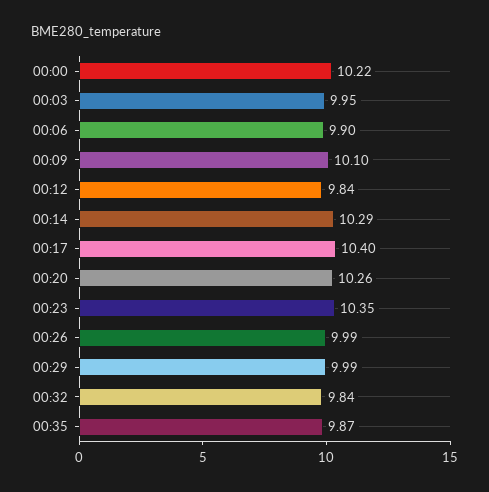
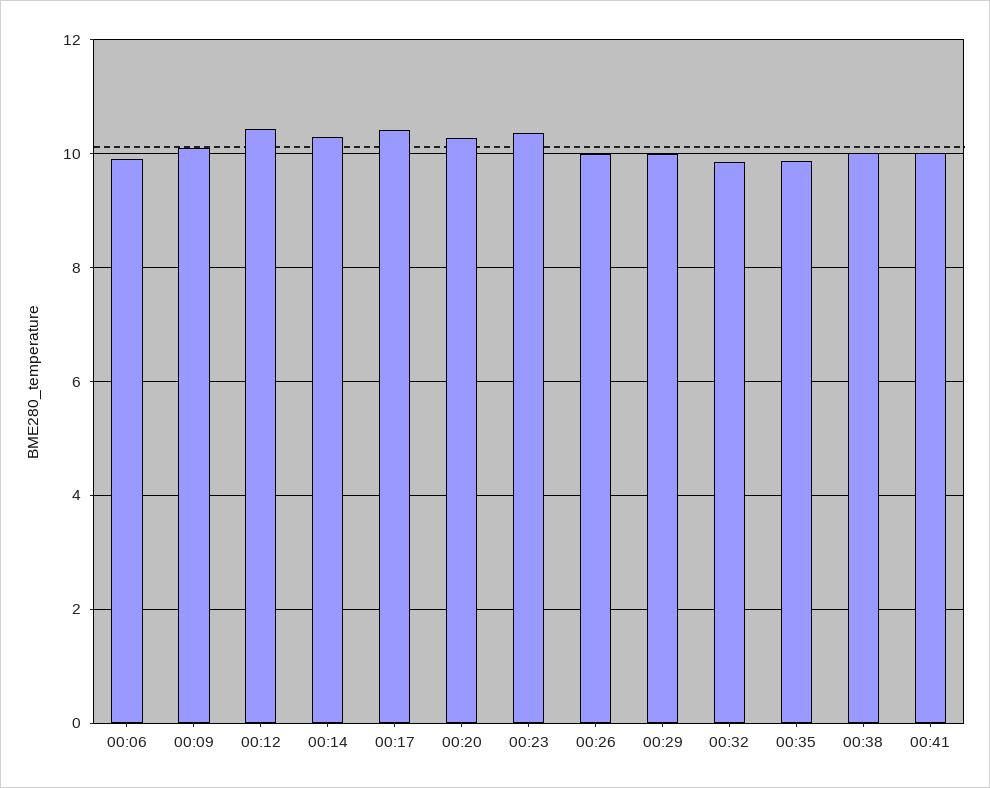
00:00: 10.22 -> none
00:03: 9.95 -> none
00:12: 9.84 -> 10.4
00:38: none -> 10
00:41: none -> 10

